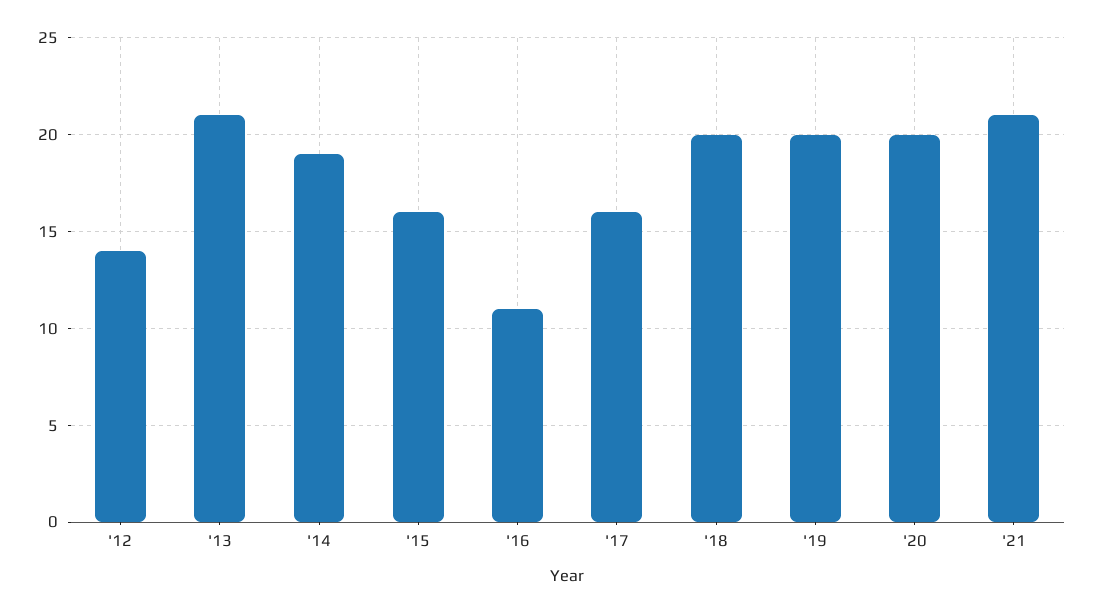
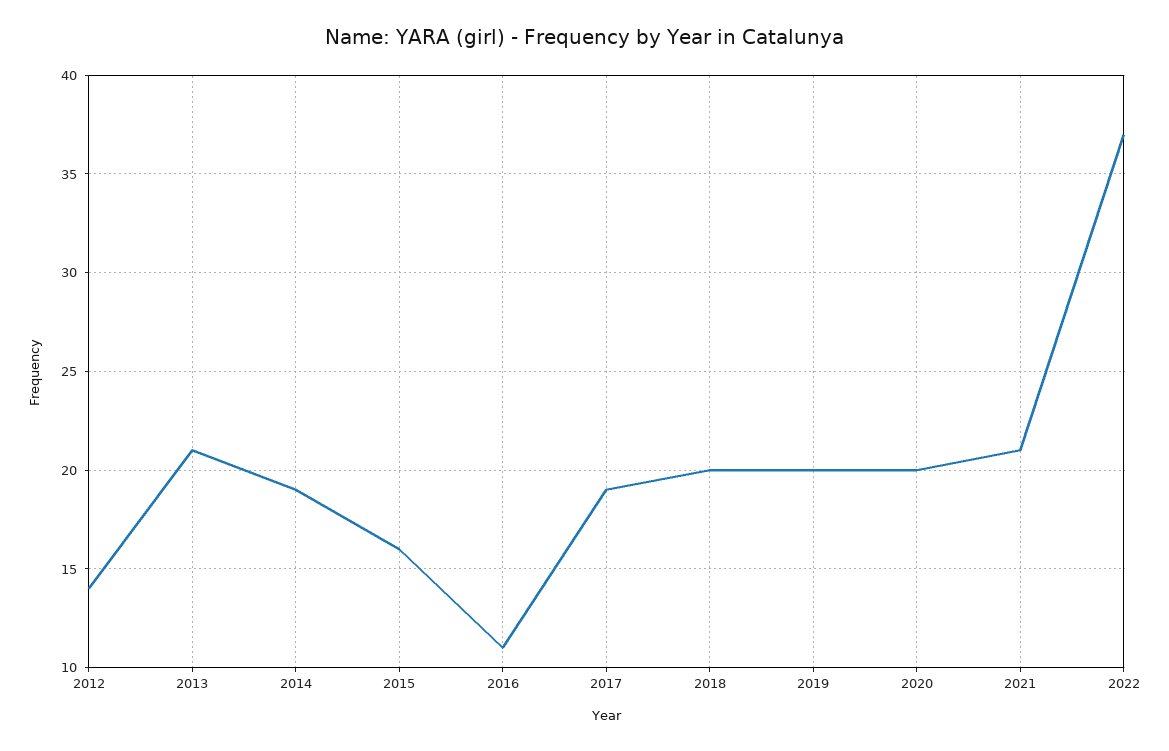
'17: 16 -> 19
2022: none -> 37

